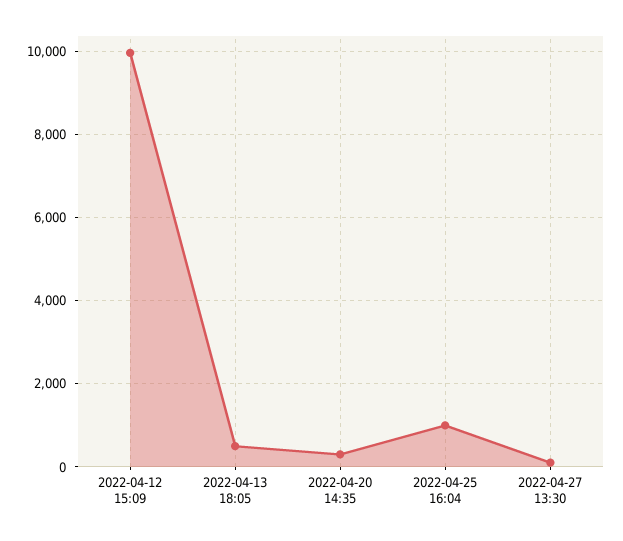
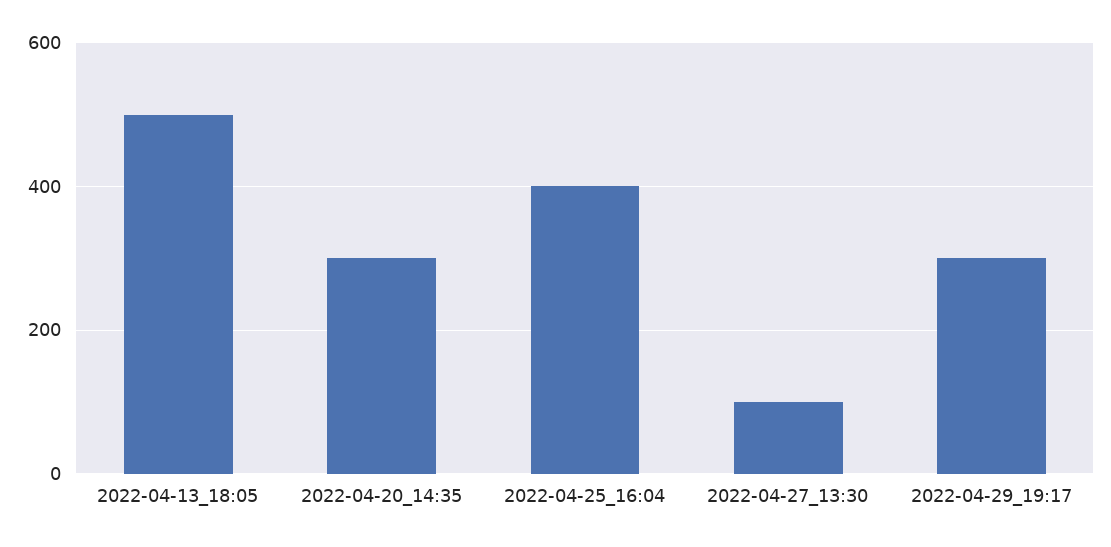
2022-04-12 15:09: 10000 -> none
2022-04-25 16:04: 1000 -> 400
2022-04-29_19:17: none -> 300

